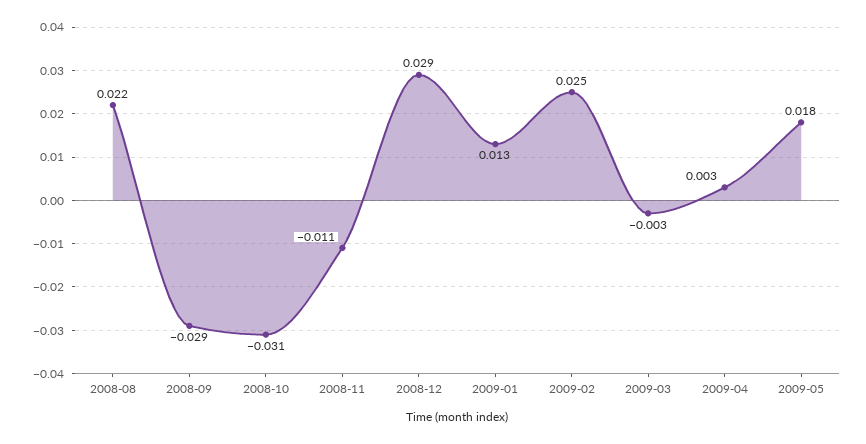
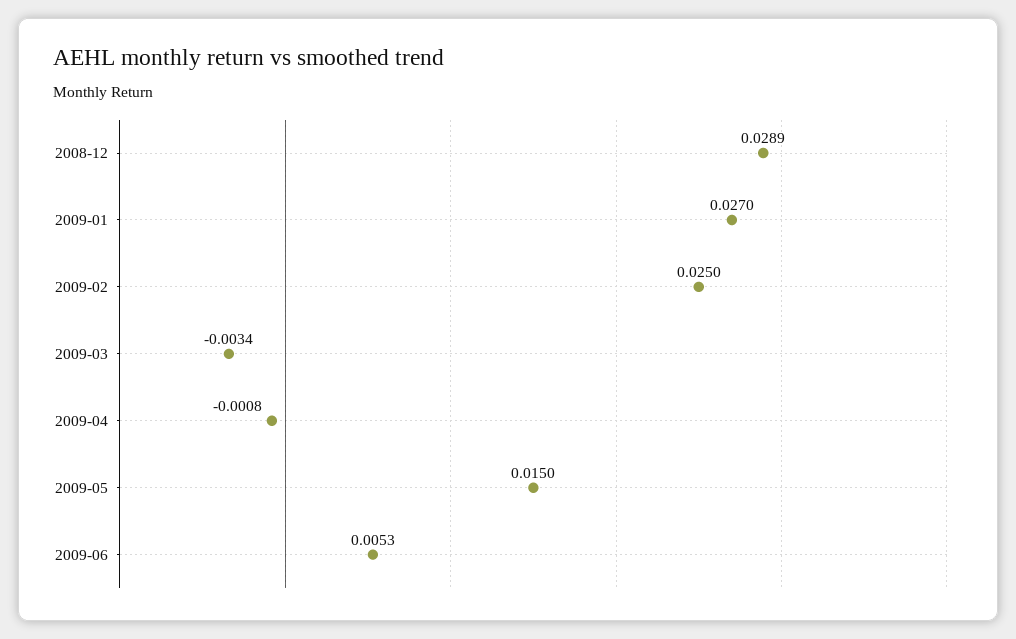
2008-08: 0.022 -> none
2008-09: -0.029 -> none
2008-10: -0.031 -> none
2008-11: -0.011 -> none
2009-01: 0.013 -> 0.027
2009-04: 0.003 -> -0.0008
2009-05: 0.018 -> 0.015
2009-06: none -> 0.0053

